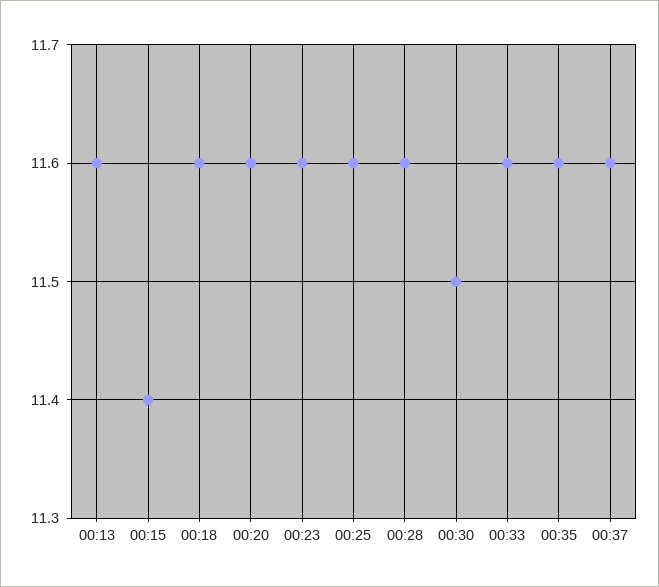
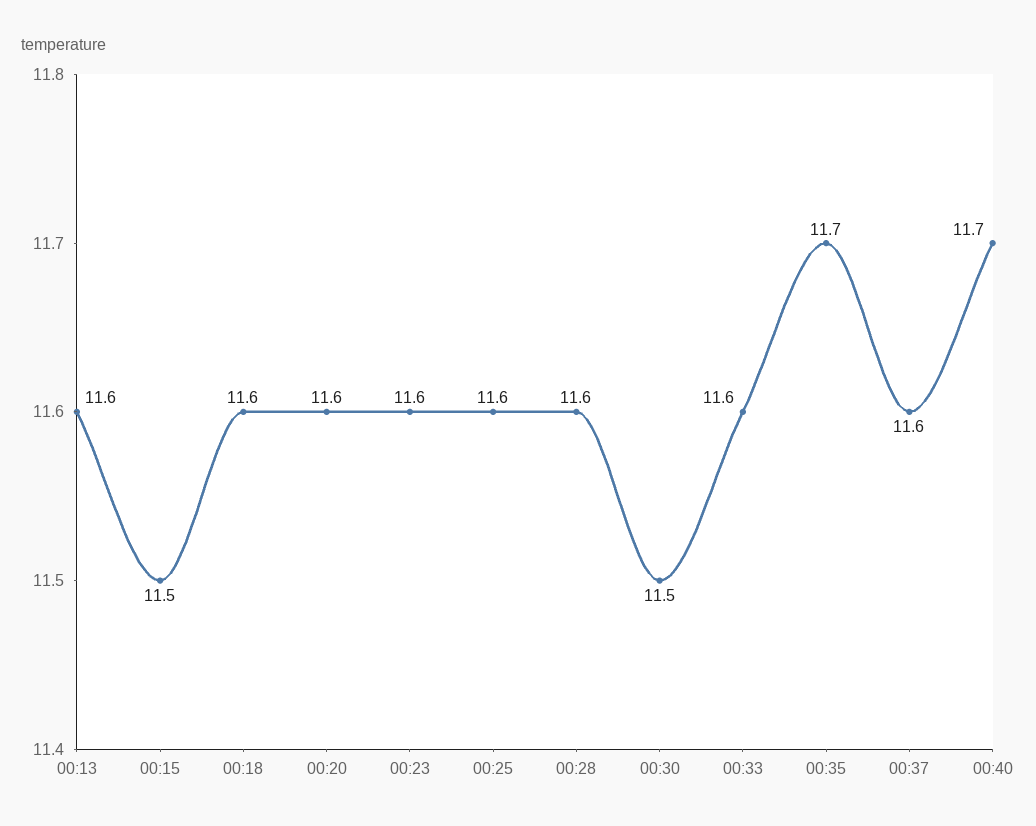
00:15: 11.4 -> 11.5
00:35: 11.6 -> 11.7
00:40: none -> 11.7

